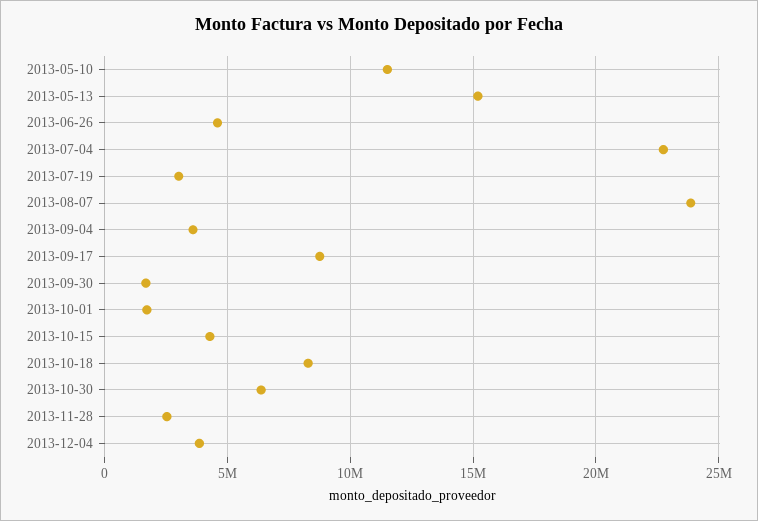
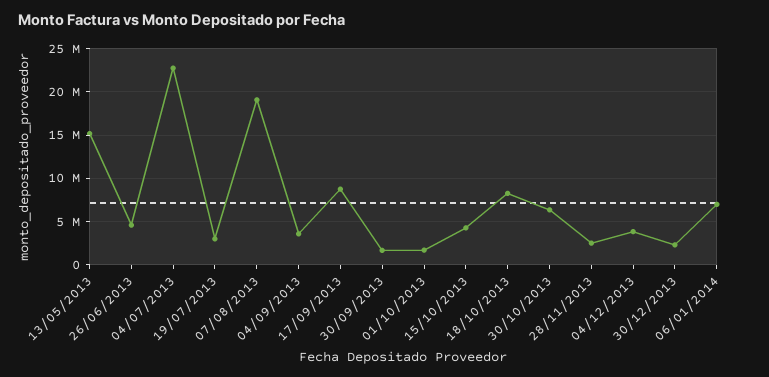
2013-05-10: 11500000 -> none
2013-08-07: 24000000 -> 19000000
30/12/2013: none -> 2000000
06/01/2014: none -> 7000000

